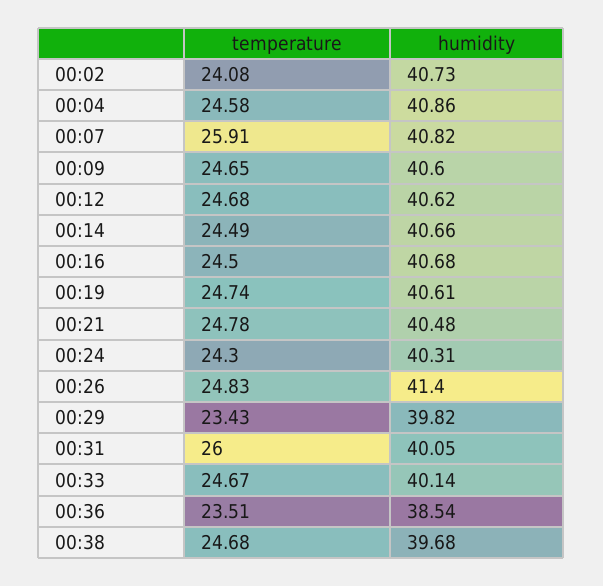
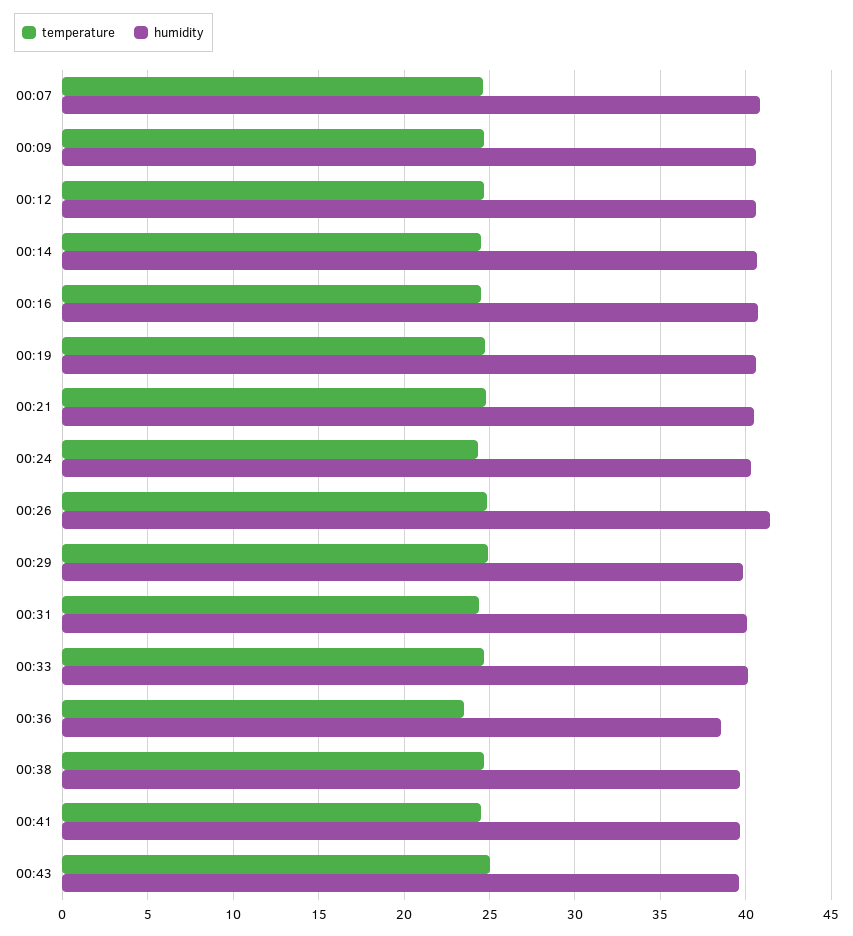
temperature, 00:02: 24.08 -> none
humidity, 00:02: 40.73 -> none
temperature, 00:04: 24.58 -> none
humidity, 00:04: 40.86 -> none
temperature, 00:07: 25.91 -> 24.5
temperature, 00:29: 23.43 -> 25
temperature, 00:31: 26 -> 24.5
temperature, 00:41: none -> 24.5
humidity, 00:41: none -> 39.5
temperature, 00:43: none -> 25
humidity, 00:43: none -> 39.5

